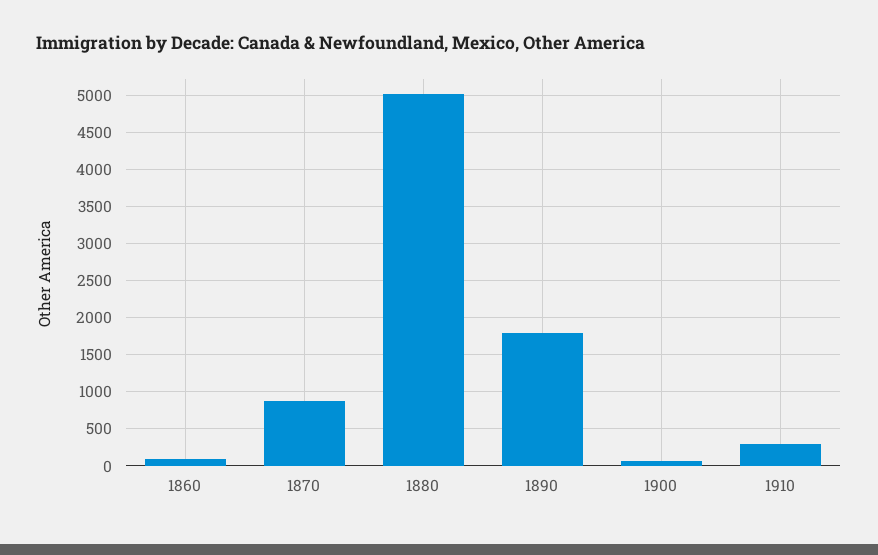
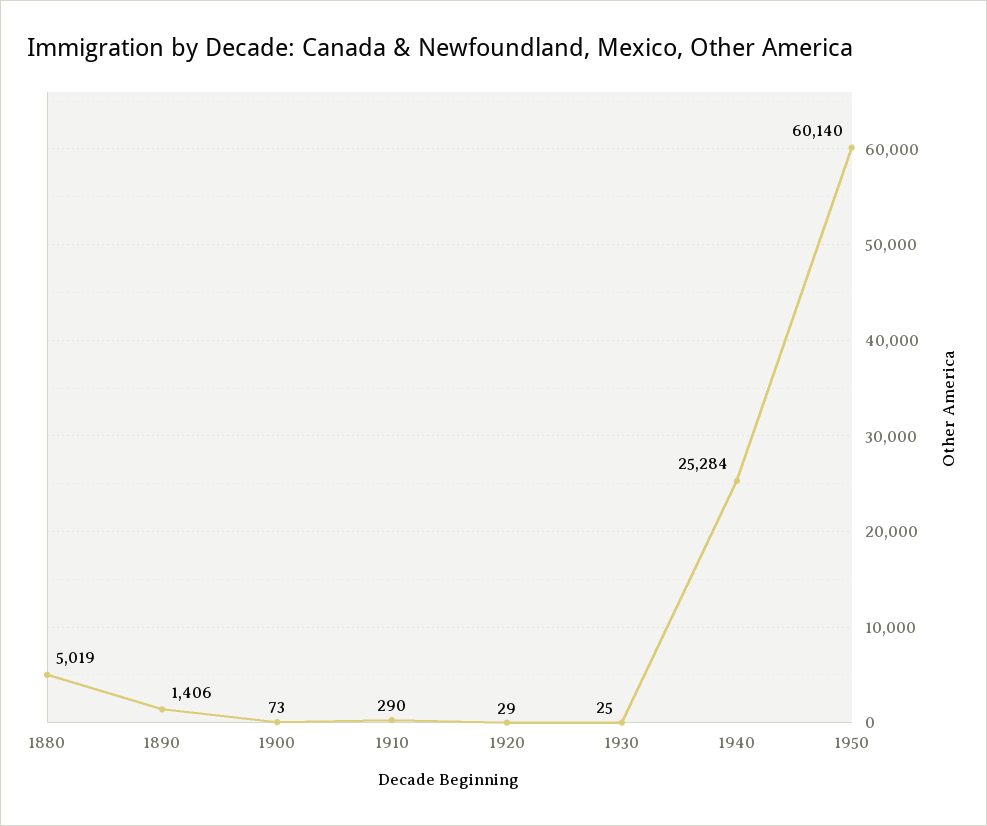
1860: 100 -> none
1870: 900 -> none
1890: 1800 -> 1406
1920: none -> 29
1930: none -> 25
1940: none -> 25284
1950: none -> 60140

